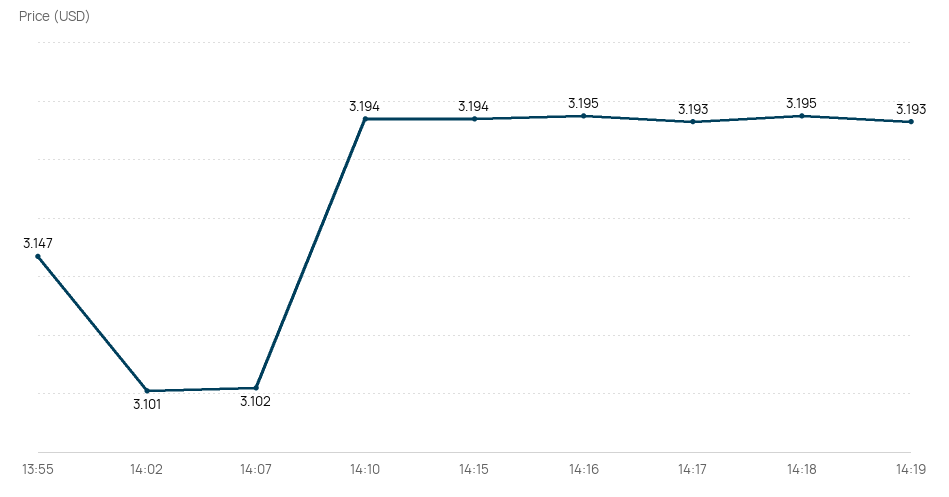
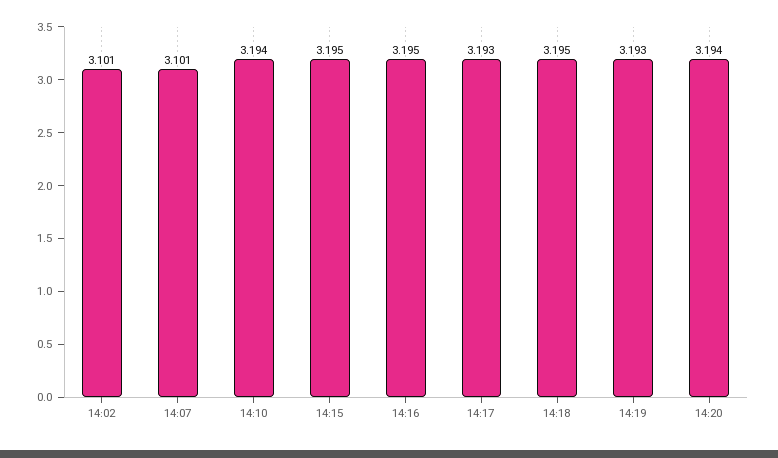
13:55: 3.147 -> none
14:07: 3.102 -> 3.101
14:15: 3.194 -> 3.195
14:20: none -> 3.194

